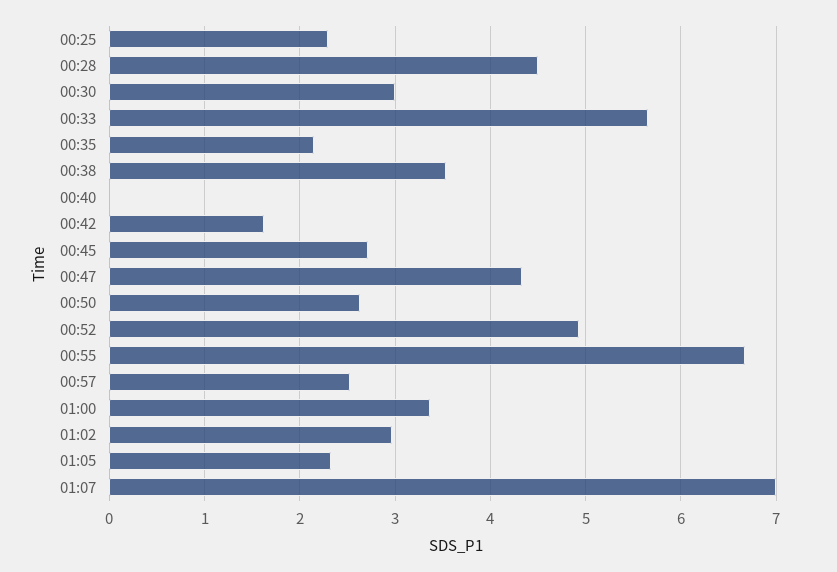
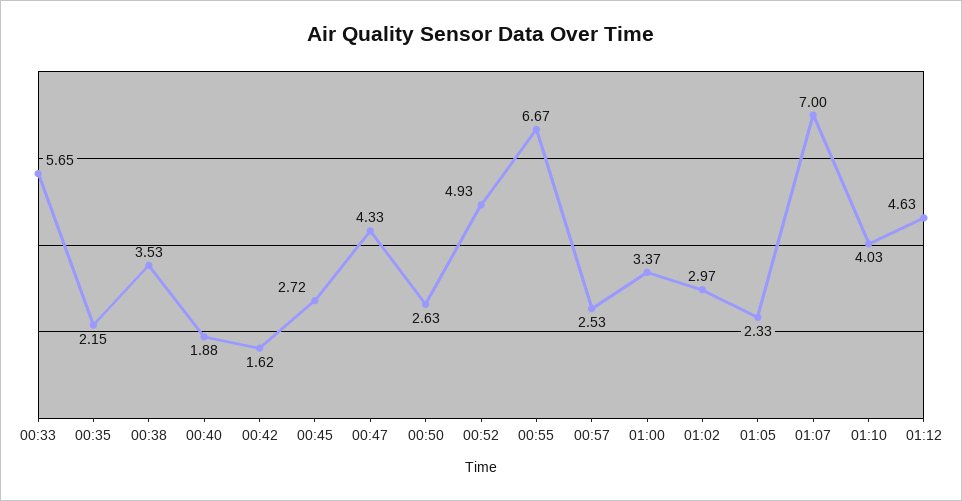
00:25: 2.3 -> none
00:28: 4.5 -> none
00:30: 3 -> none
00:40: 0 -> 1.88
01:10: none -> 4.03
01:12: none -> 4.63

